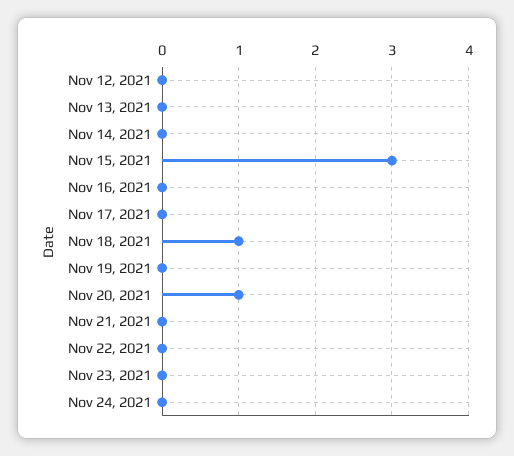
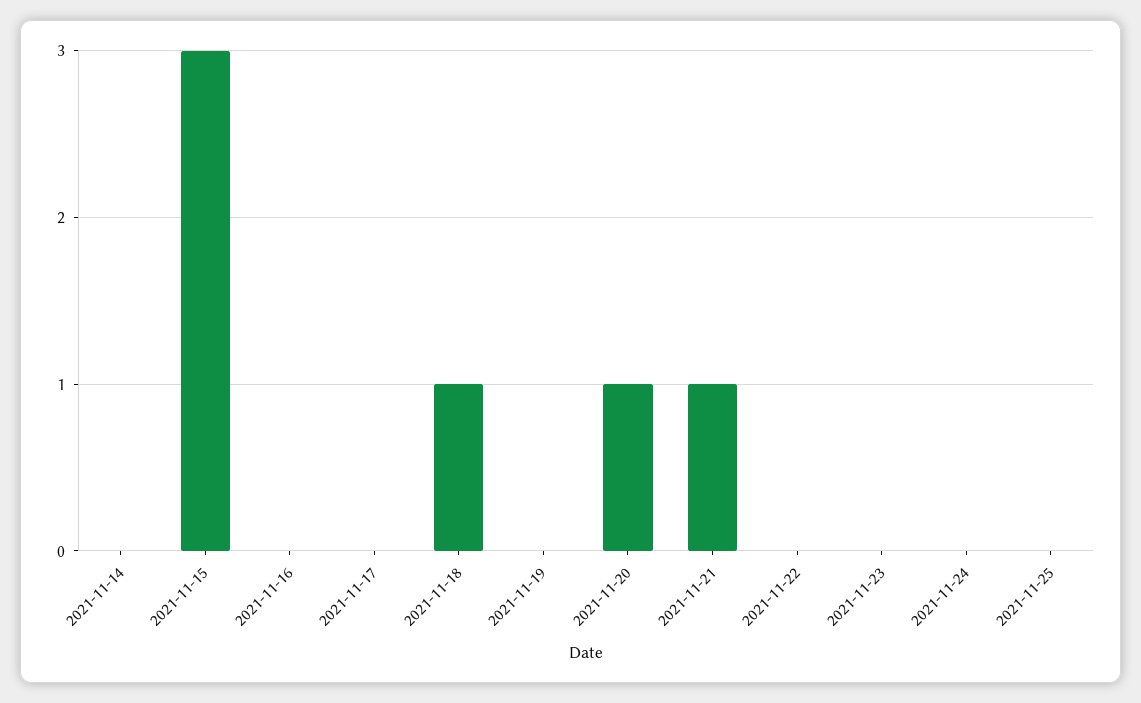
Nov 12, 2021: 0 -> none
Nov 13, 2021: 0 -> none
Nov 21, 2021: 0 -> 1
2021-11-25: none -> 0

